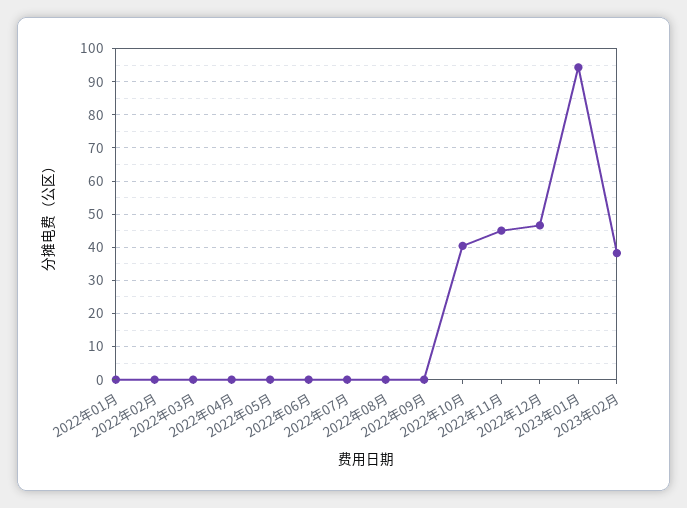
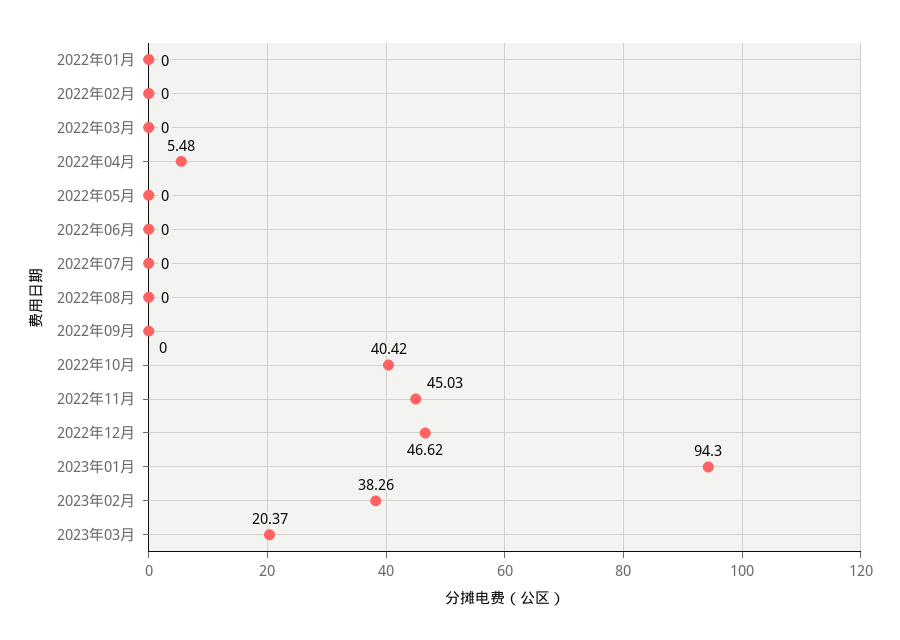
2022年04月: 0 -> 5.48
2023年03月: none -> 20.37

